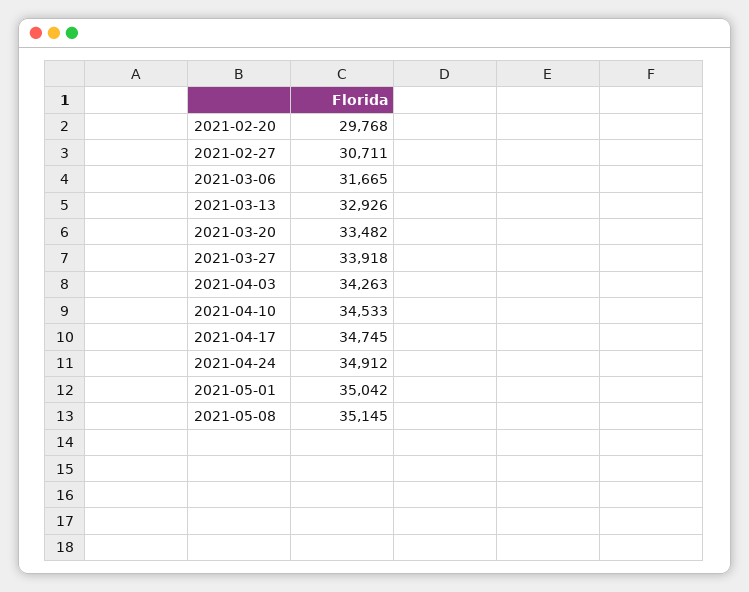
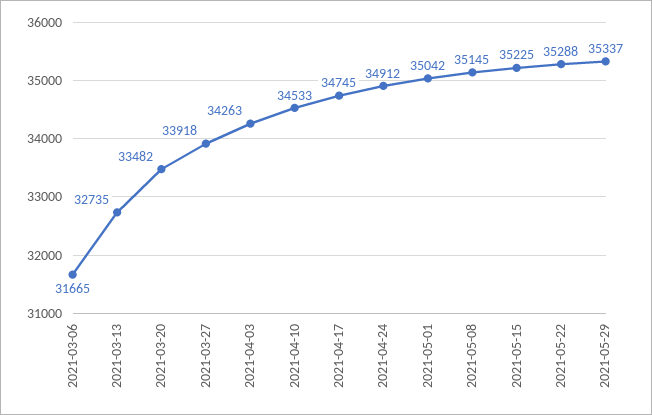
2021-02-20: 29768 -> none
2021-02-27: 30711 -> none
2021-03-13: 32926 -> 32735
2021-05-15: none -> 35225
2021-05-22: none -> 35288
2021-05-29: none -> 35337

